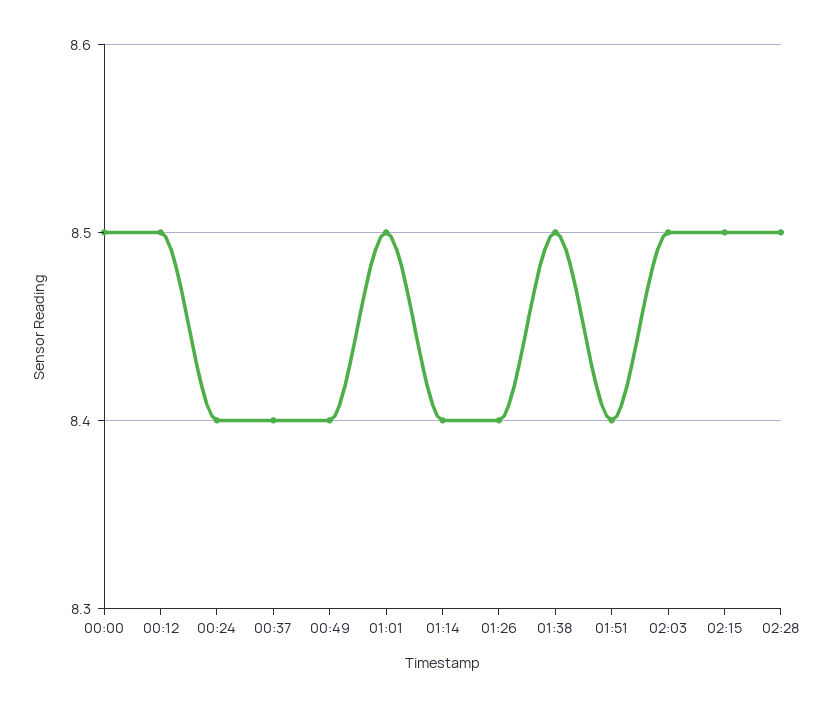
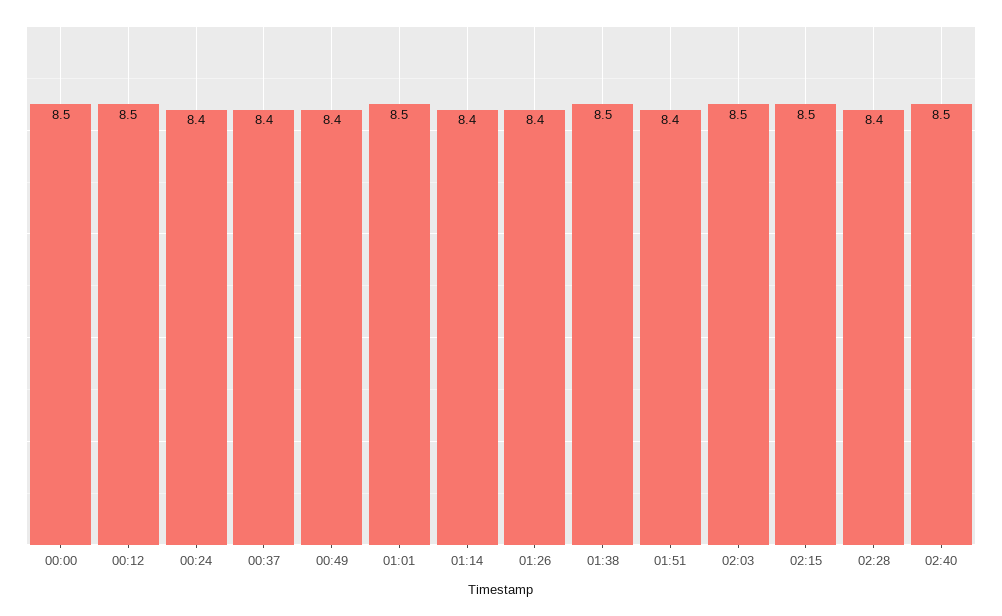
02:28: 8.5 -> 8.4
02:40: none -> 8.5

